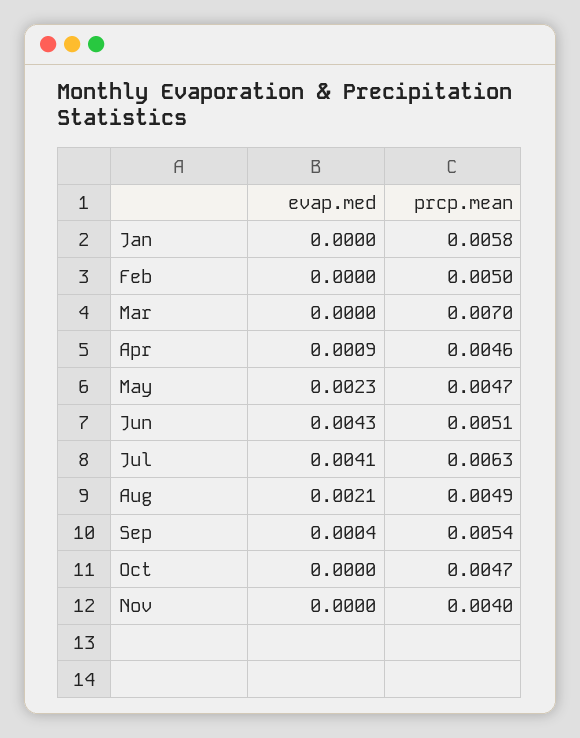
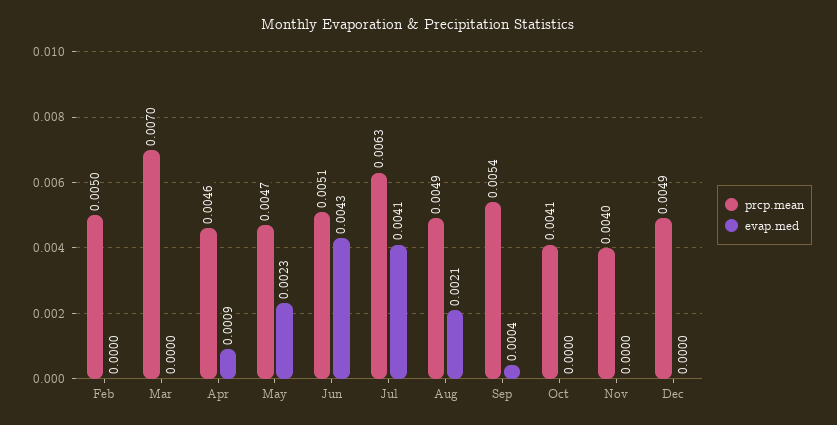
evap.med, Jan: 0 -> none
prcp.mean, Jan: 0.0058 -> none
prcp.mean, Oct: 0.0047 -> 0.0041
prcp.mean, Dec: none -> 0.0049
evap.med, Dec: none -> 0

